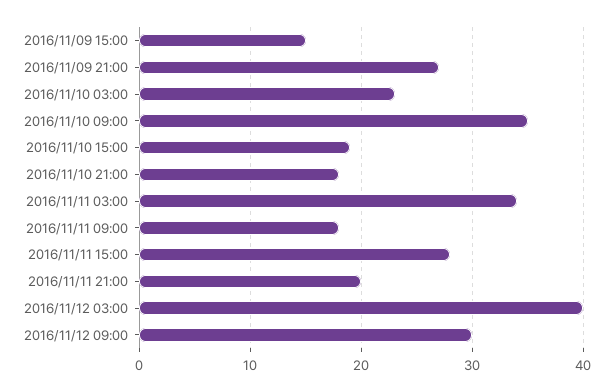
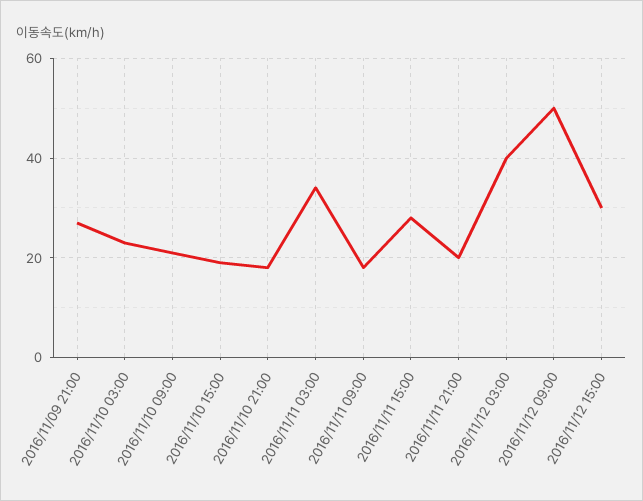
2016/11/09 15:00: 15 -> none
2016/11/10 09:00: 35 -> 20
2016/11/12 09:00: 30 -> 50
2016/11/12 15:00: none -> 30

